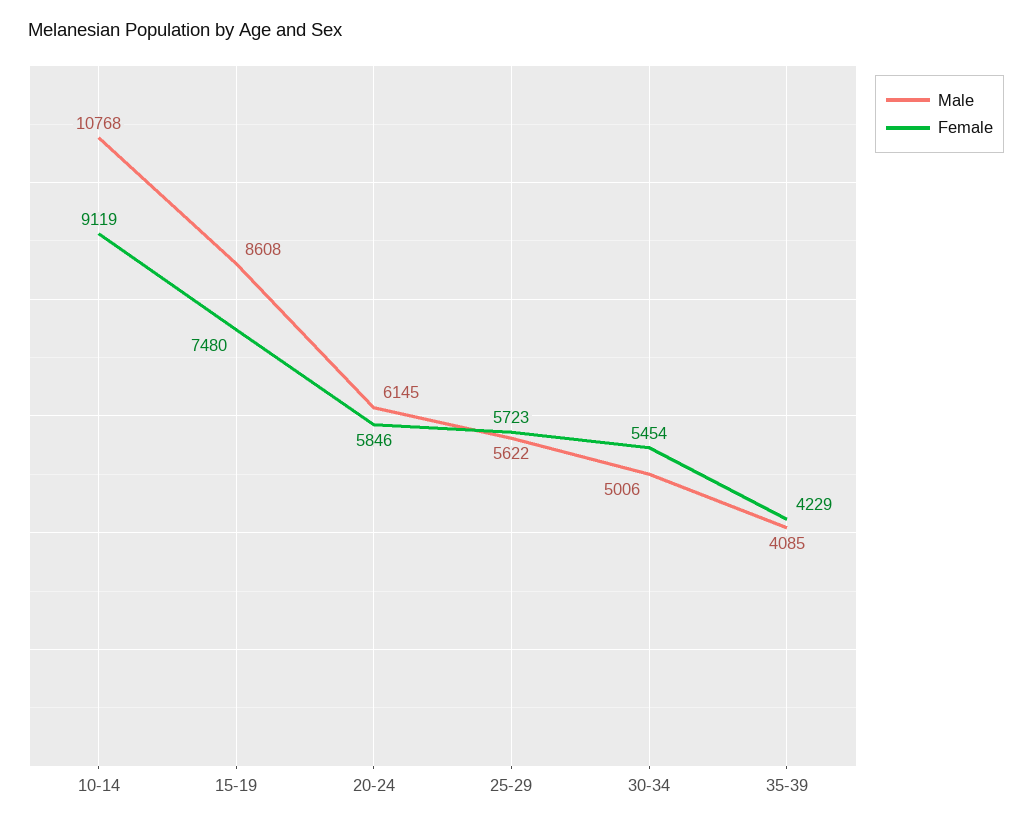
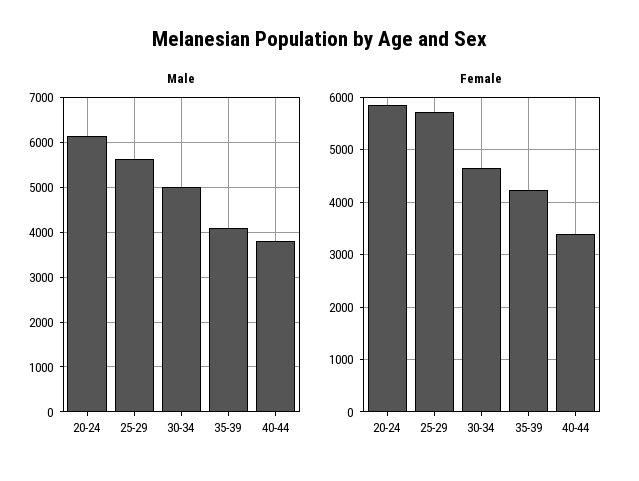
Male, 10-14: 10768 -> none
Female, 10-14: 9119 -> none
Male, 15-19: 8608 -> none
Female, 15-19: 7480 -> none
Female, 30-34: 5454 -> 4600
Male, 40-44: none -> 3800
Female, 40-44: none -> 3400

